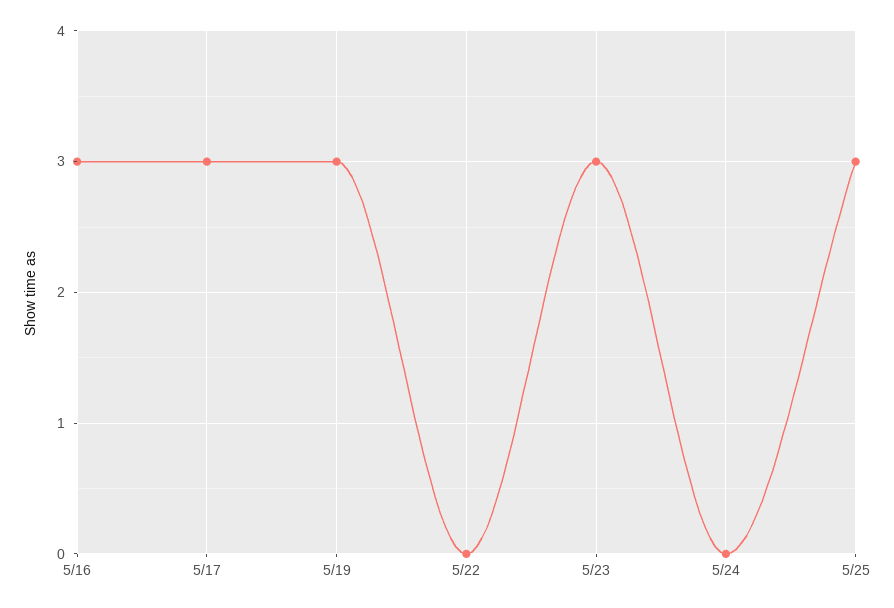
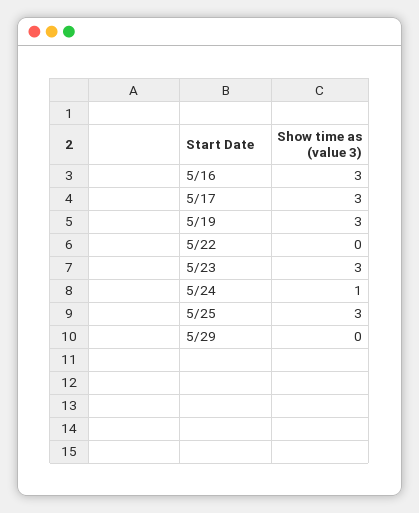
5/24: 0 -> 1
5/29: none -> 0

